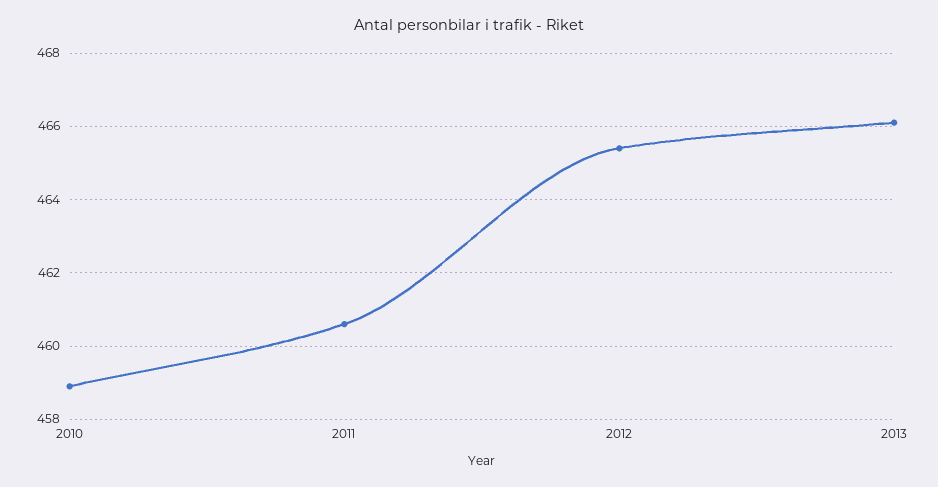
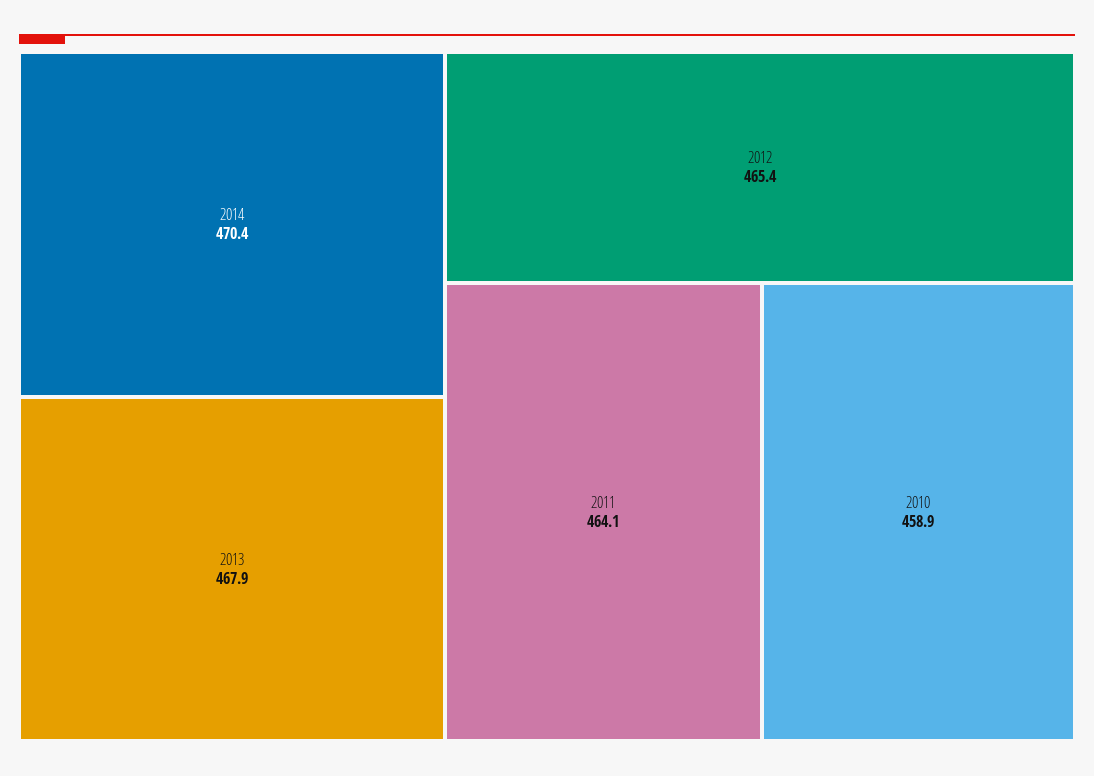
2011: 460.5 -> 464.1
2013: 466 -> 467.9
2014: none -> 470.4

